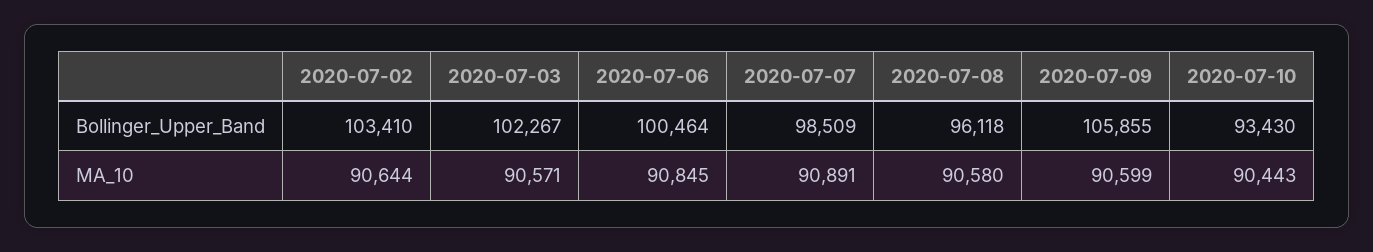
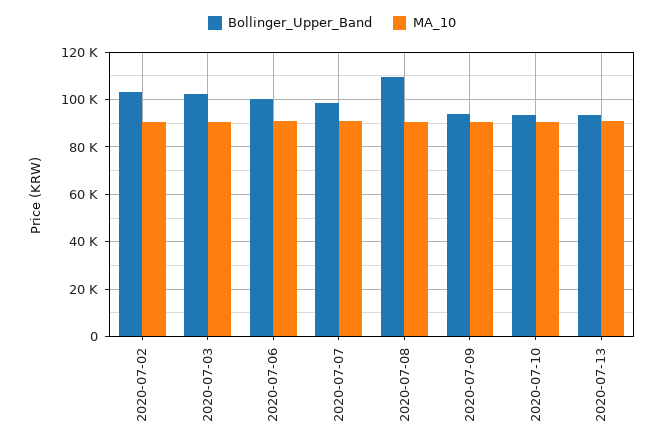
Bollinger_Upper_Band, 2020-07-08: 96118 -> 110000
Bollinger_Upper_Band, 2020-07-09: 105855 -> 95000
Bollinger_Upper_Band, 2020-07-13: none -> 95000
MA_10, 2020-07-13: none -> 90000

